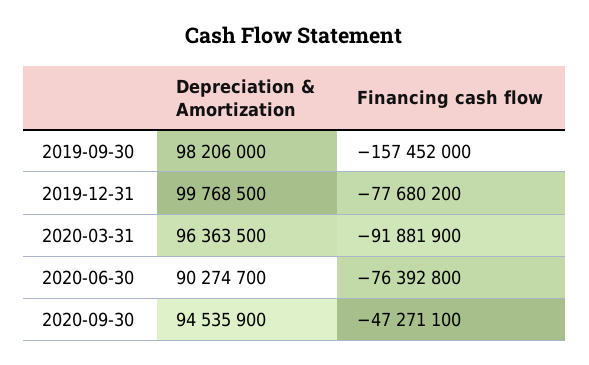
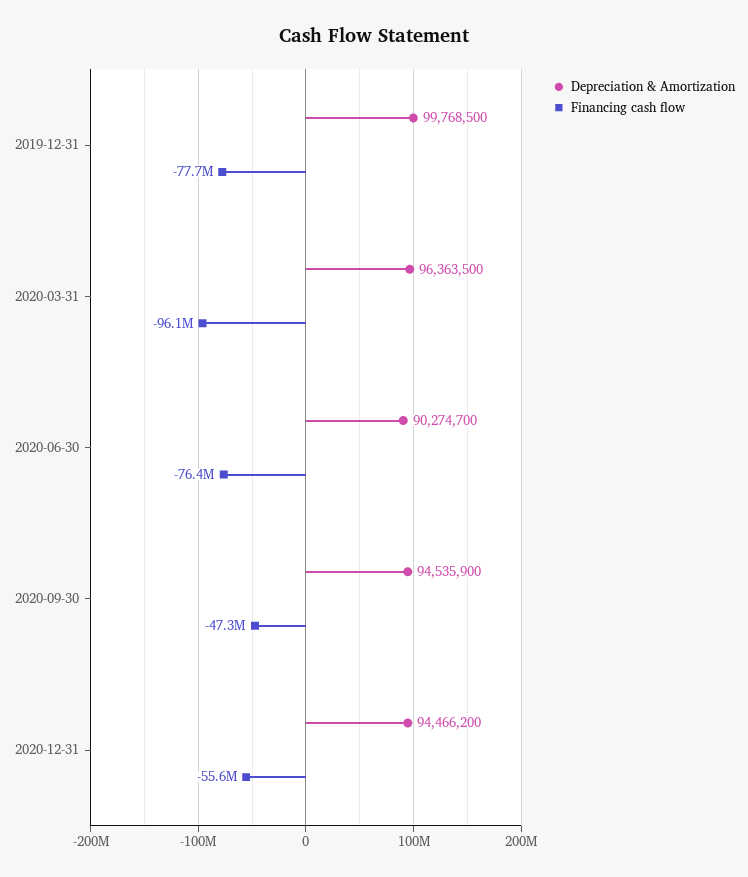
Depreciation & Amortization, 2019-09-30: 98206000 -> none
Financing cash flow, 2019-09-30: -157452000 -> none
Financing cash flow, 2020-03-31: -91881900 -> -96100000
Depreciation & Amortization, 2020-12-31: none -> 94466200
Financing cash flow, 2020-12-31: none -> -55600000

